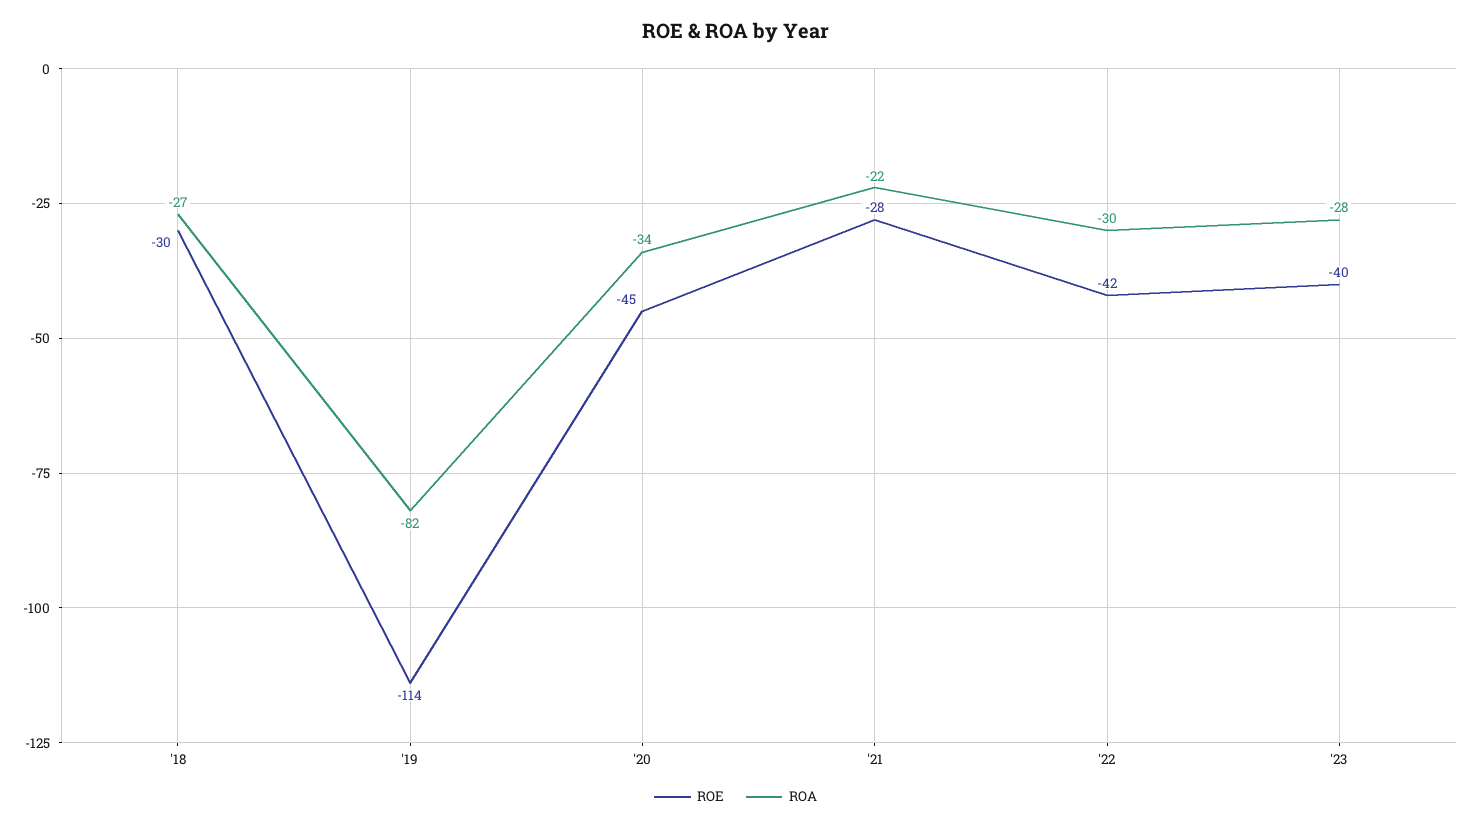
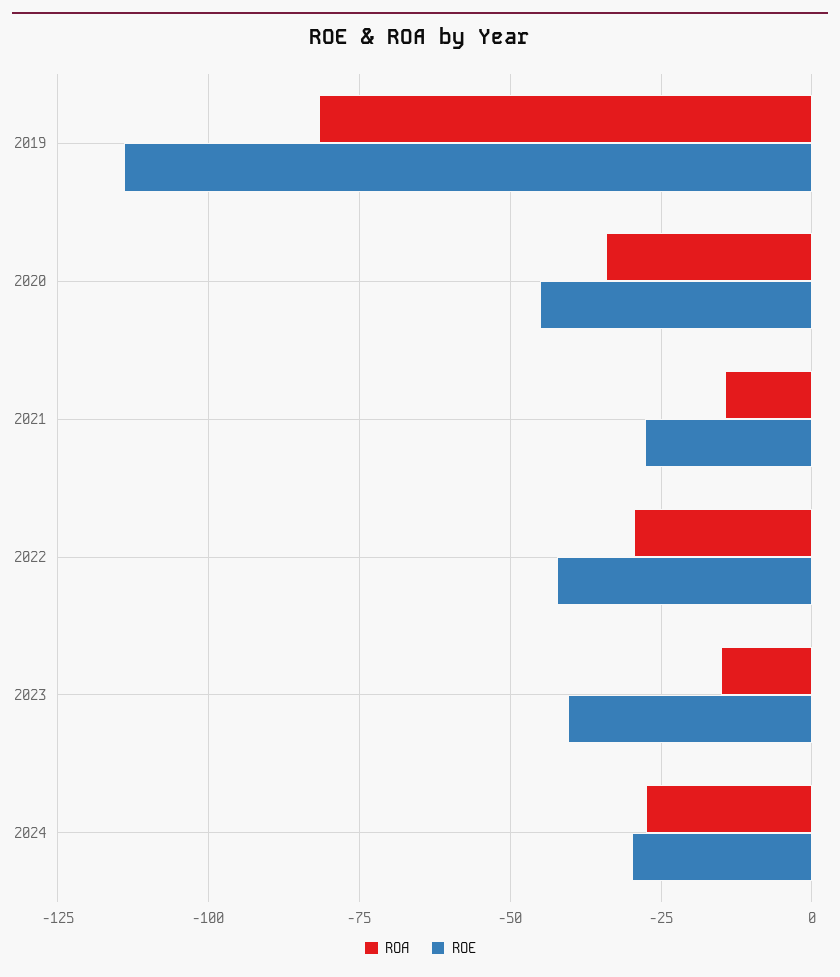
ROE, '18: -30 -> none
ROA, '18: -27 -> none
ROA, '21: -22 -> -15
ROA, '23: -28 -> -15
ROA, 2024: none -> -27.5
ROE, 2024: none -> -30

